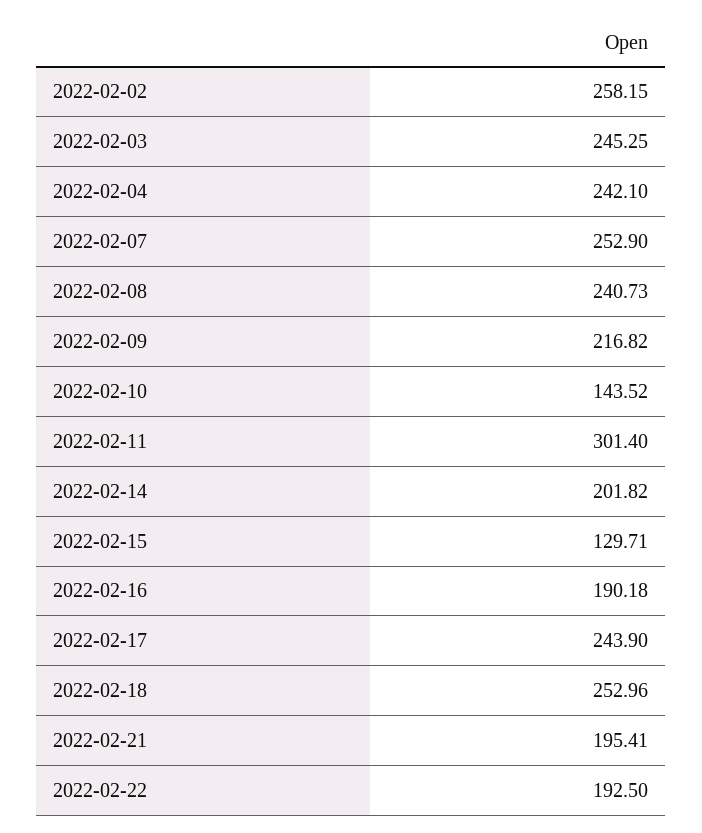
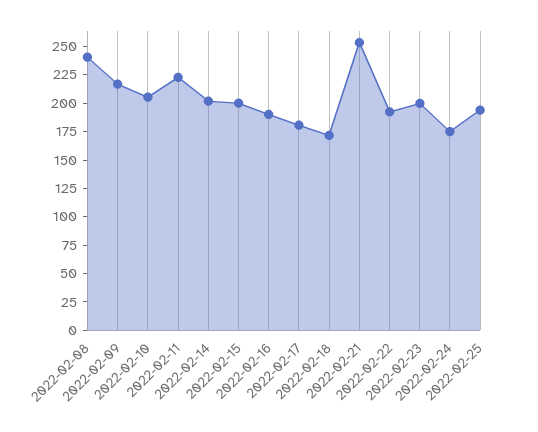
2022-02-02: 258.15 -> none
2022-02-03: 245.25 -> none
2022-02-04: 242.1 -> none
2022-02-07: 252.9 -> none
2022-02-10: 143.52 -> 200
2022-02-11: 301.4 -> 225
2022-02-15: 129.71 -> 200
2022-02-17: 243.9 -> 175
2022-02-18: 252.96 -> 175
2022-02-21: 195.41 -> 250
2022-02-23: none -> 200
2022-02-24: none -> 175
2022-02-25: none -> 200

